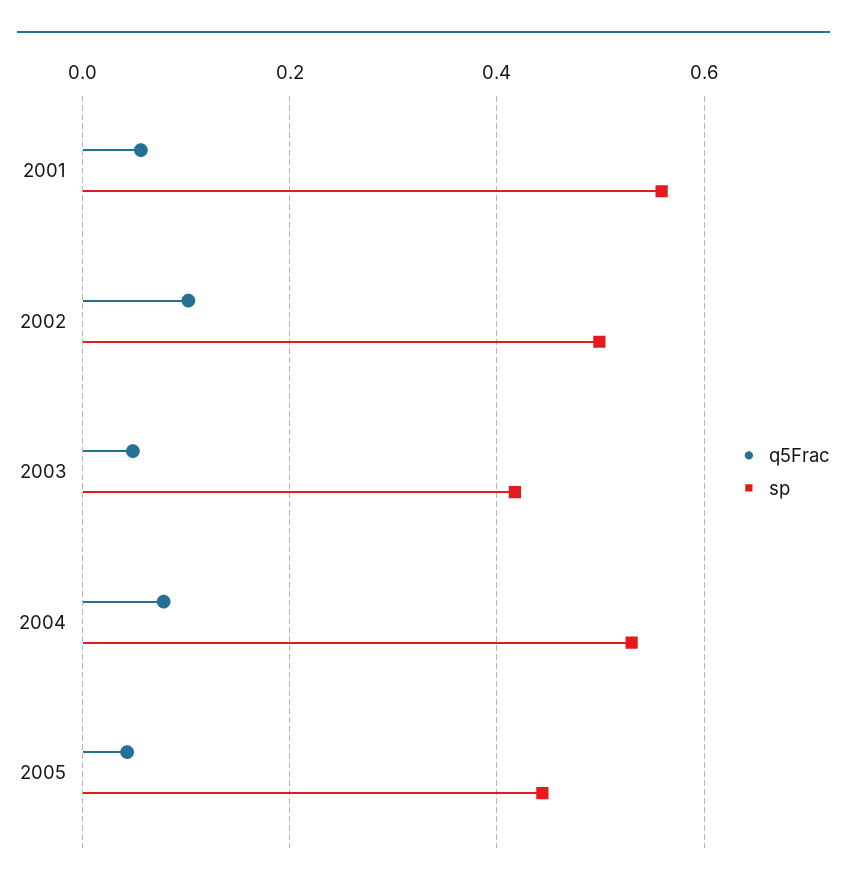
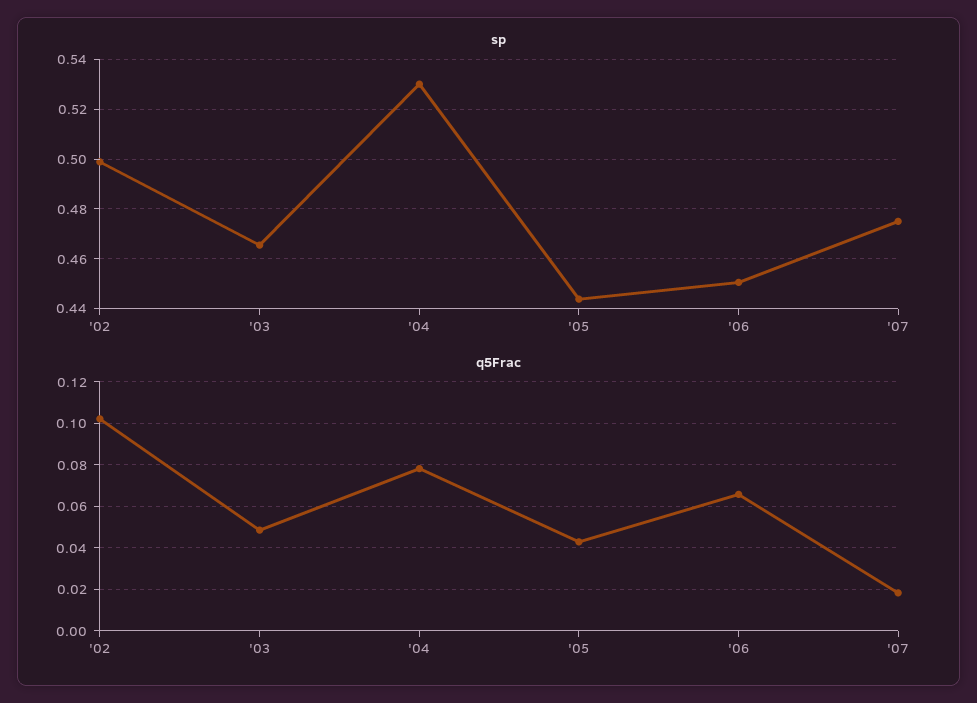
q5Frac, 2001: 0.06 -> none
sp, 2001: 0.56 -> none
sp, 2003: 0.42 -> 0.465
sp, '06: none -> 0.45
sp, '07: none -> 0.475
q5Frac, '06: none -> 0.065
q5Frac, '07: none -> 0.02

